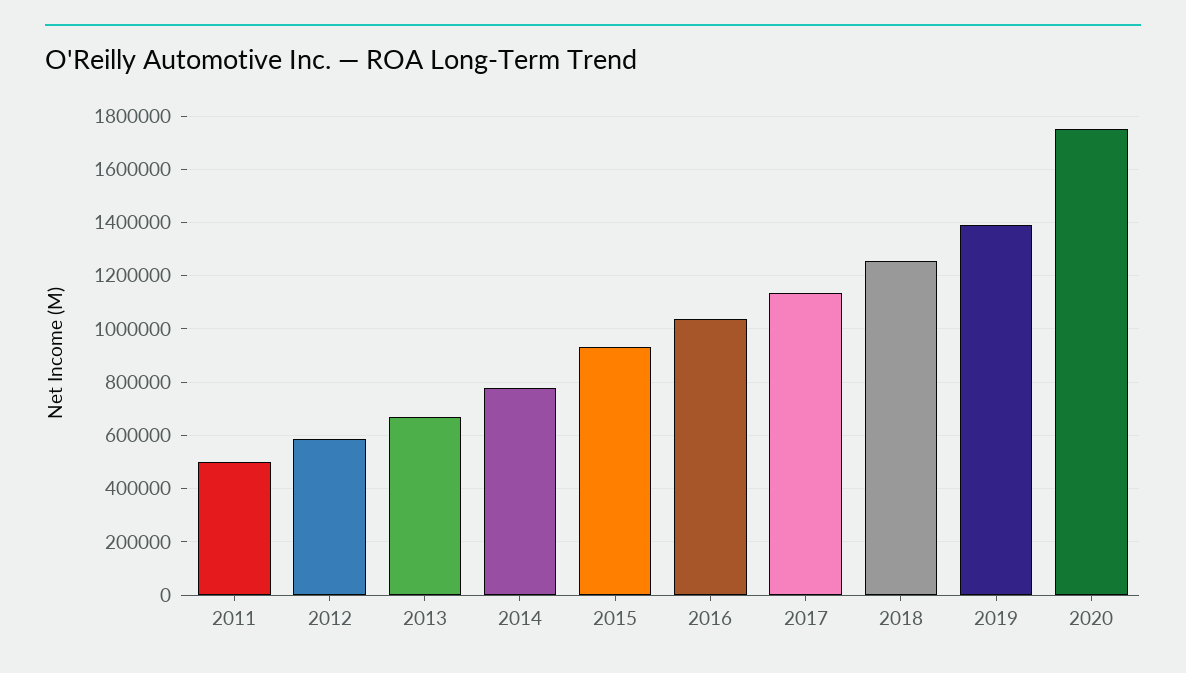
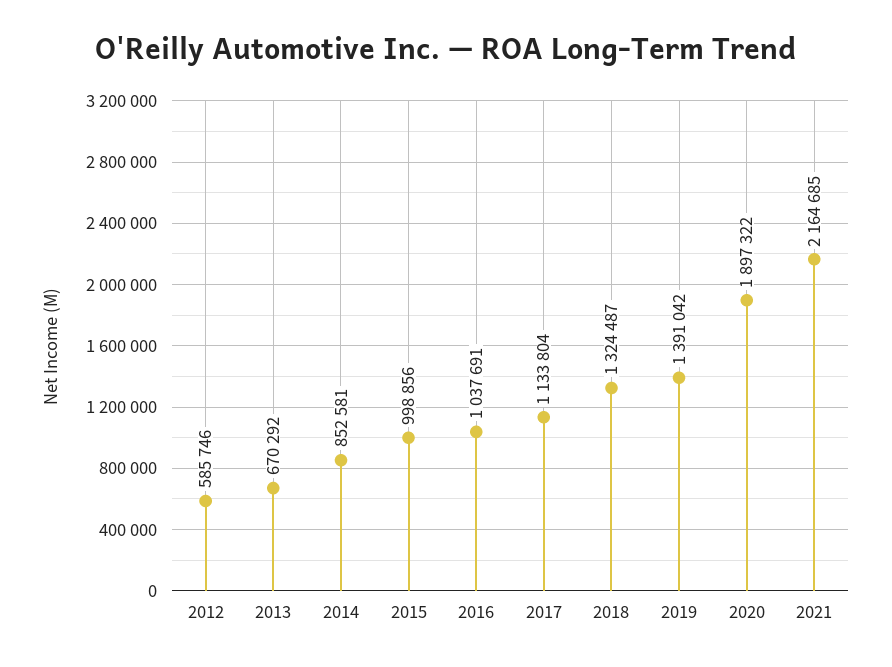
2011: 500000 -> none
2014: 775000 -> 852581
2015: 925000 -> 998856
2018: 1250000 -> 1324487
2020: 1750000 -> 1897322
2021: none -> 2164685

